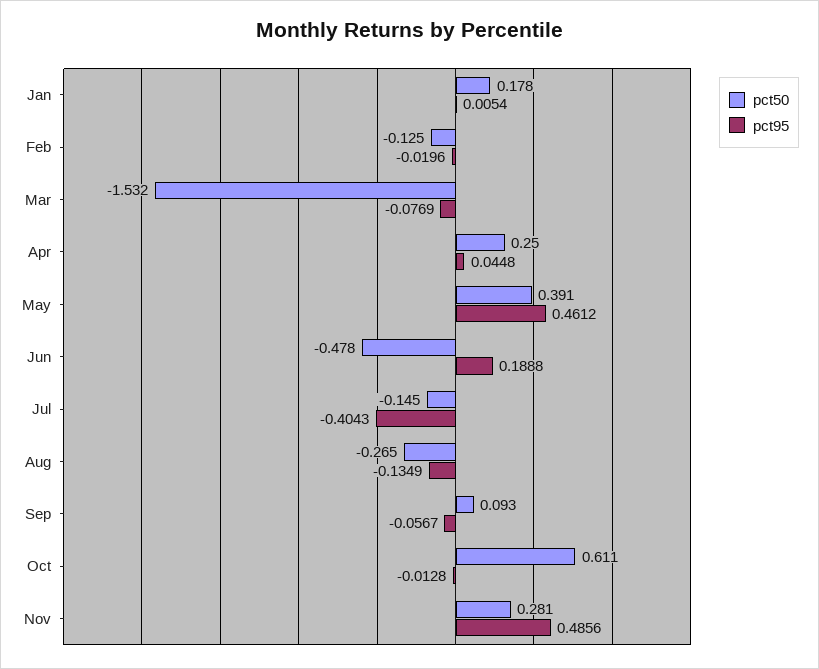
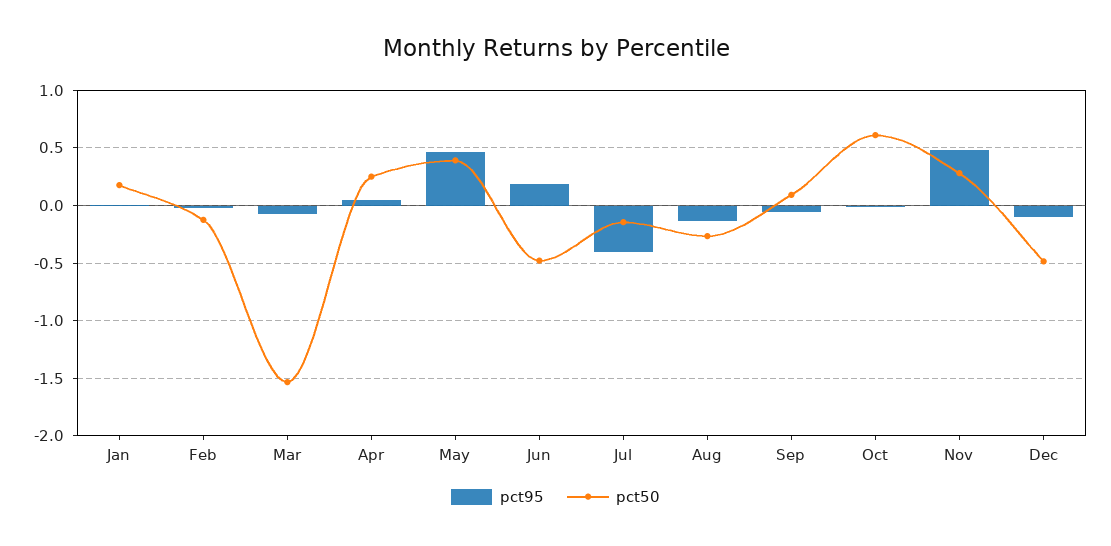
pct95, Dec: none -> -0.1
pct50, Dec: none -> -0.5

